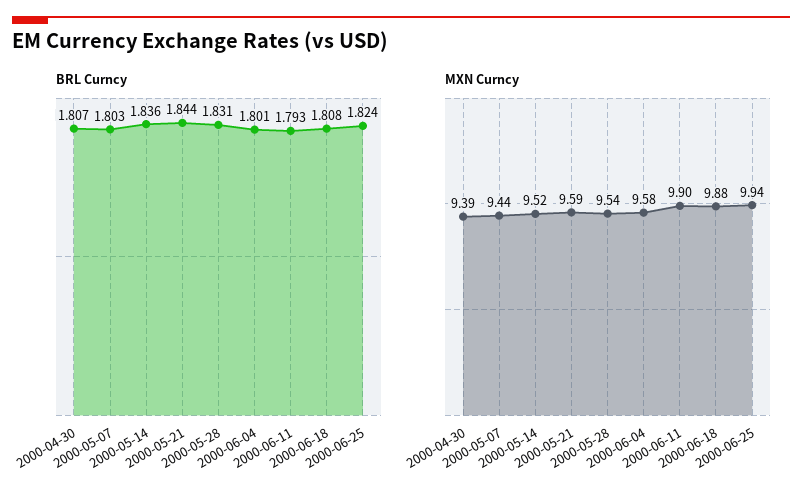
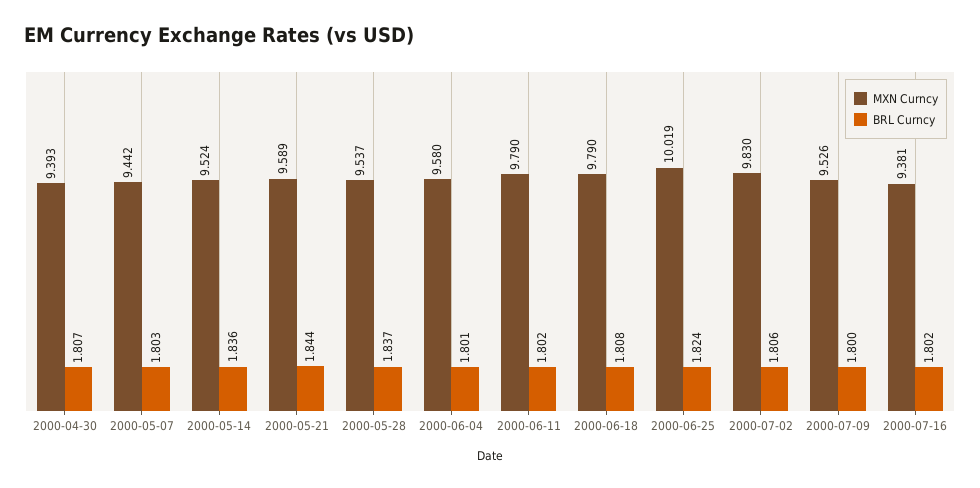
BRL Curncy, 2000-05-28: 1.831 -> 1.837
BRL Curncy, 2000-06-11: 1.793 -> 1.802
MXN Curncy, 2000-06-11: 9.9 -> 9.79
MXN Curncy, 2000-06-18: 9.88 -> 9.79
MXN Curncy, 2000-06-25: 9.94 -> 10.019
MXN Curncy, 2000-07-02: none -> 9.83
BRL Curncy, 2000-07-02: none -> 1.806
MXN Curncy, 2000-07-09: none -> 9.526
BRL Curncy, 2000-07-09: none -> 1.8
MXN Curncy, 2000-07-16: none -> 9.381
BRL Curncy, 2000-07-16: none -> 1.802

